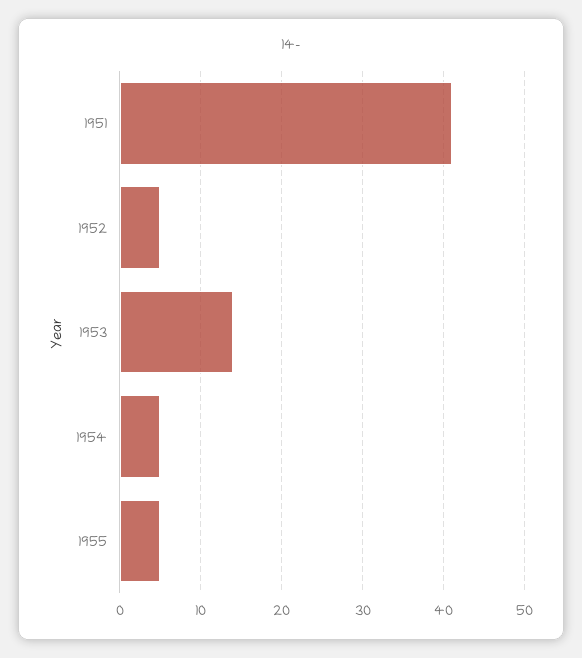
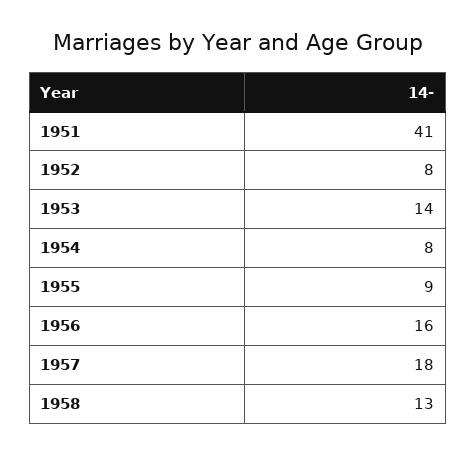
1952: 5 -> 8
1954: 5 -> 8
1955: 5 -> 9
1956: none -> 16
1957: none -> 18
1958: none -> 13

